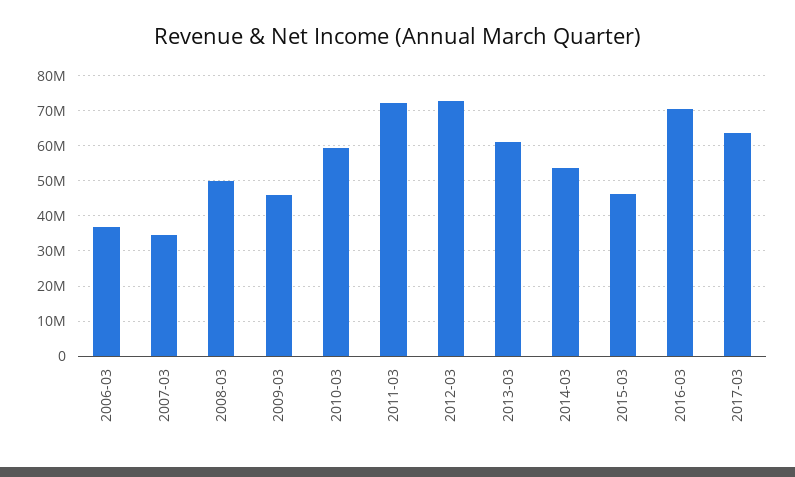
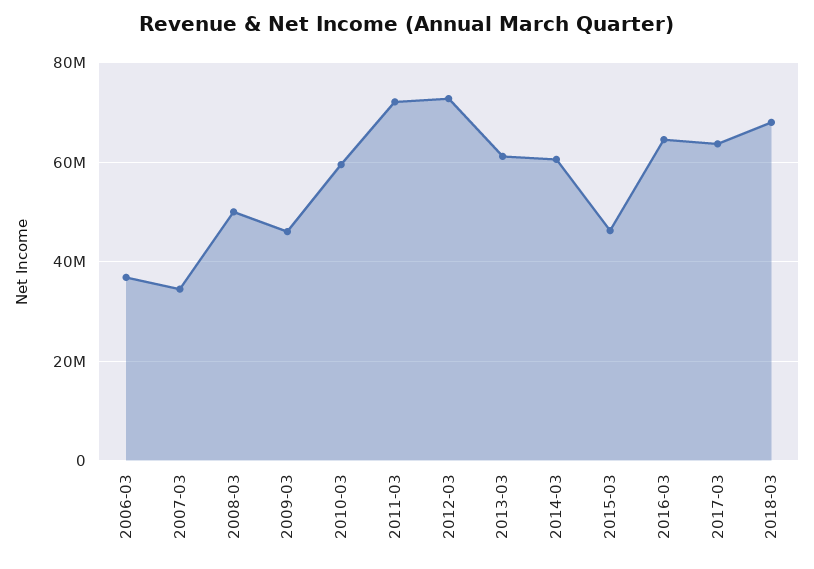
2014-03: 54000000 -> 60000000
2016-03: 70000000 -> 64000000
2018-03: none -> 68000000

